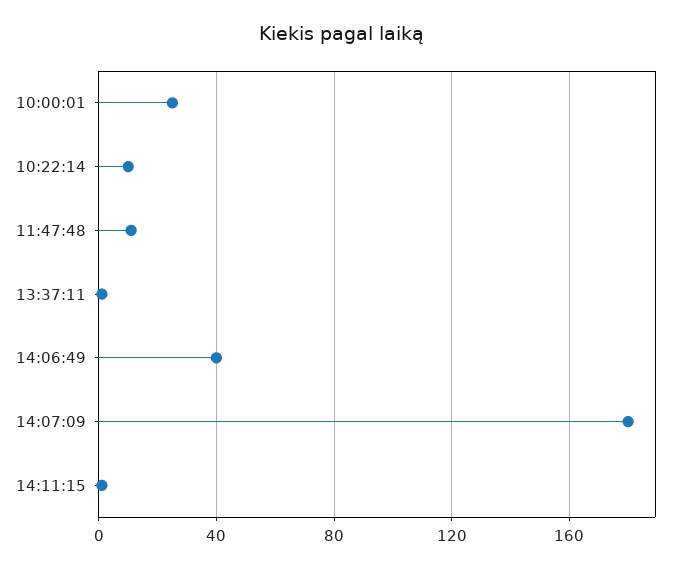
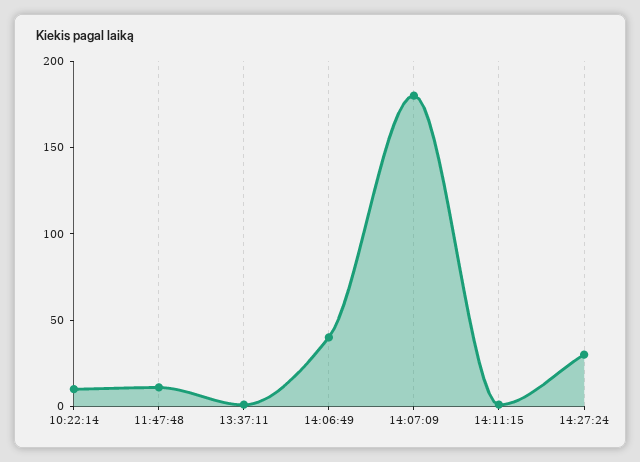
10:00:01: 25 -> none
14:27:24: none -> 30

